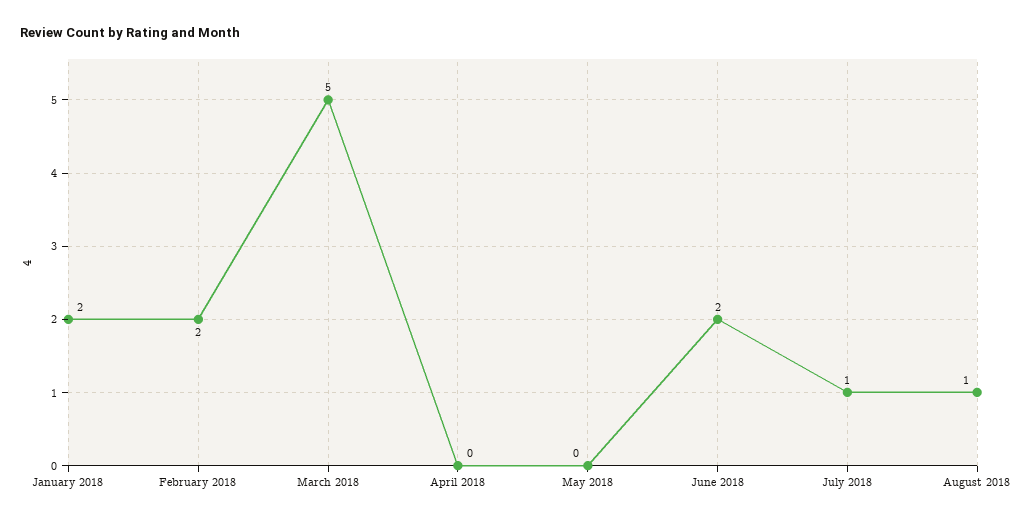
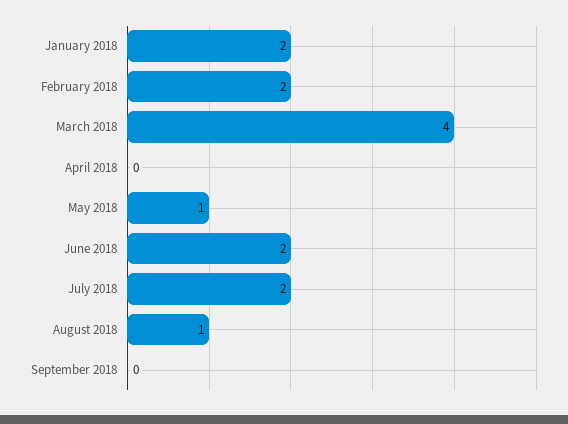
March 2018: 5 -> 4
May 2018: 0 -> 1
July 2018: 1 -> 2
September 2018: none -> 0

